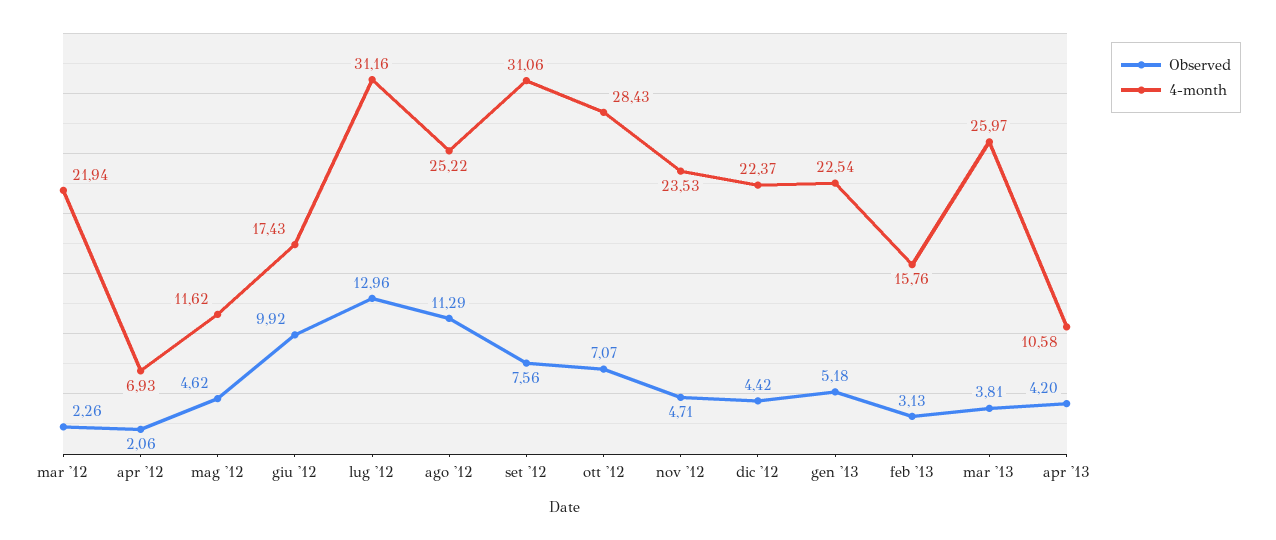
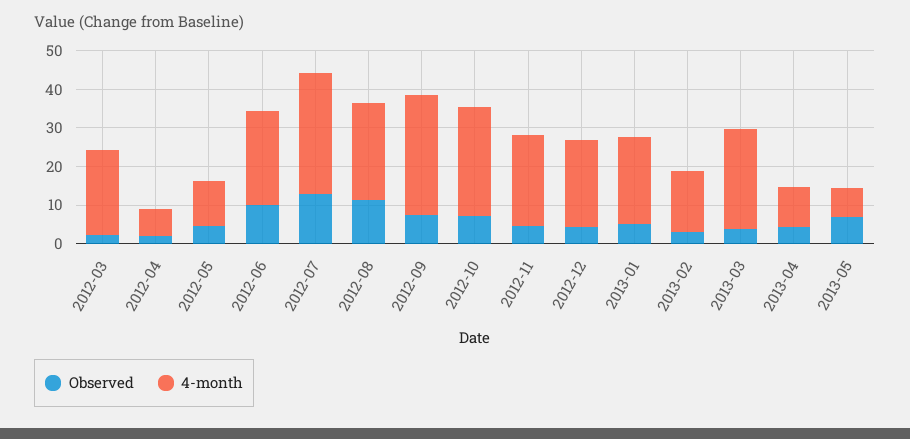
4-month, giu '12: 17.43 -> 25
Observed, 2013-05: none -> 7.5
4-month, 2013-05: none -> 7.5

